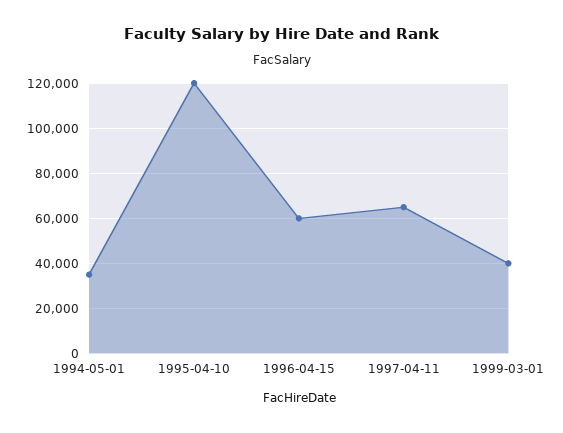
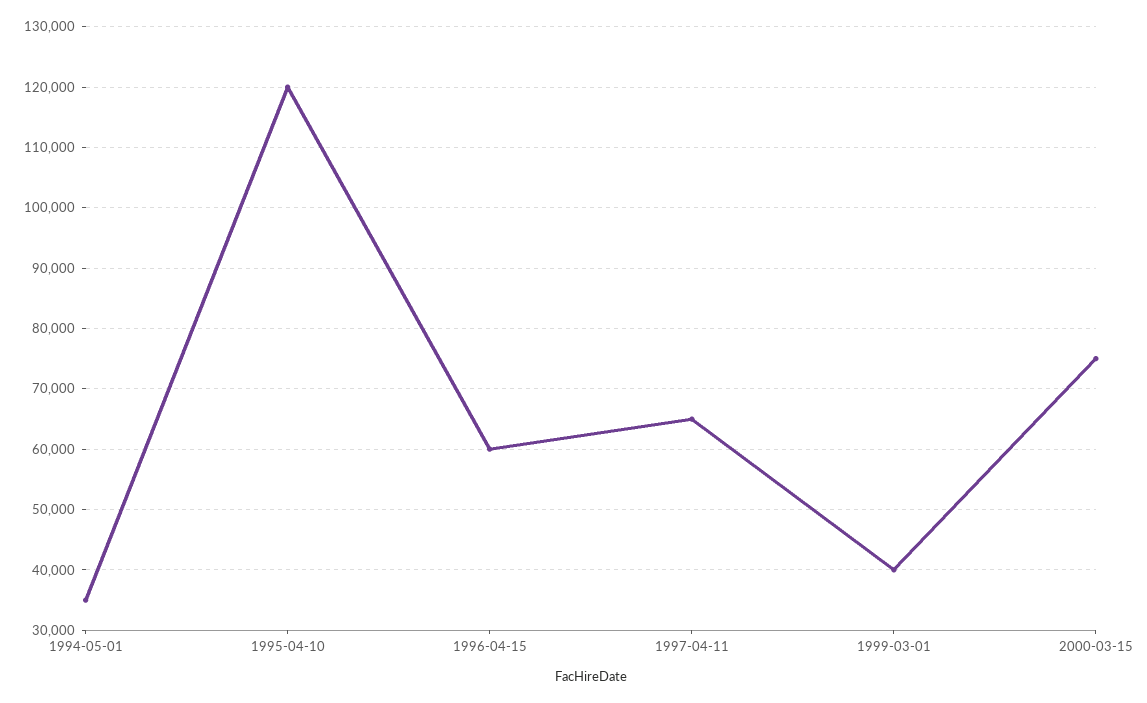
2000-03-15: none -> 75000

